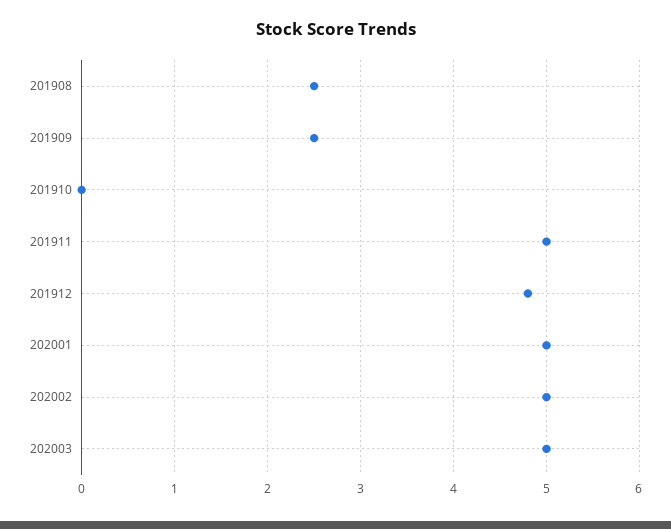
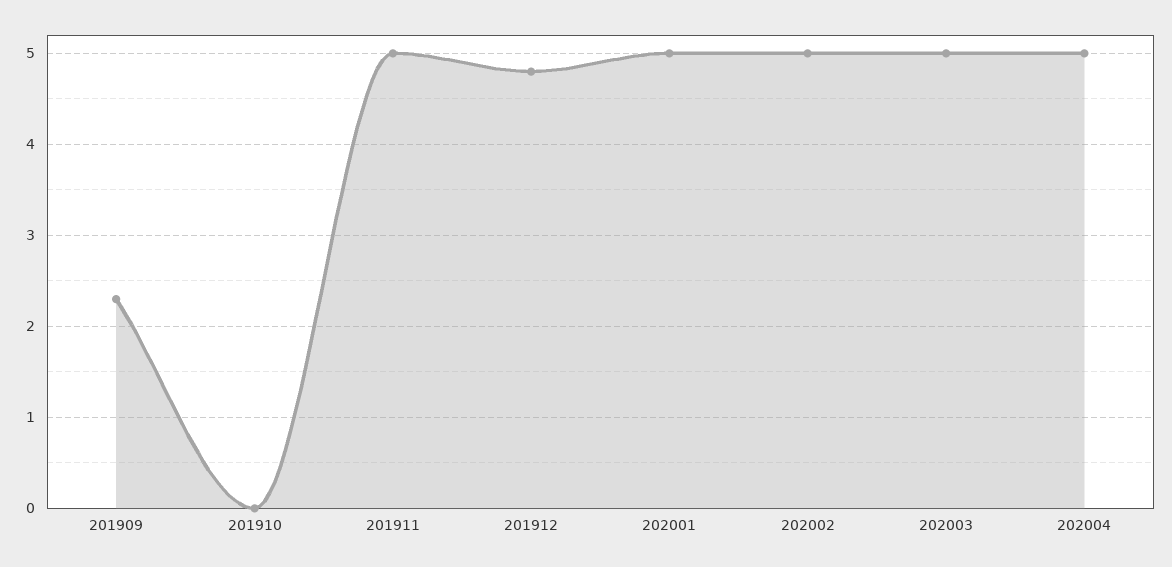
201908: 2.5 -> none
201909: 2.5 -> 2.3
202004: none -> 5

